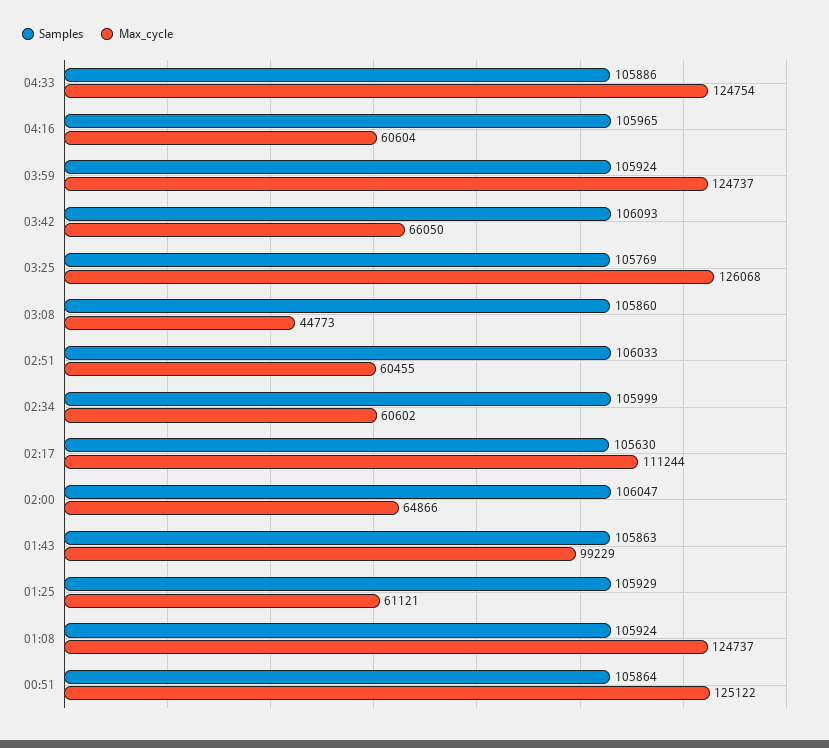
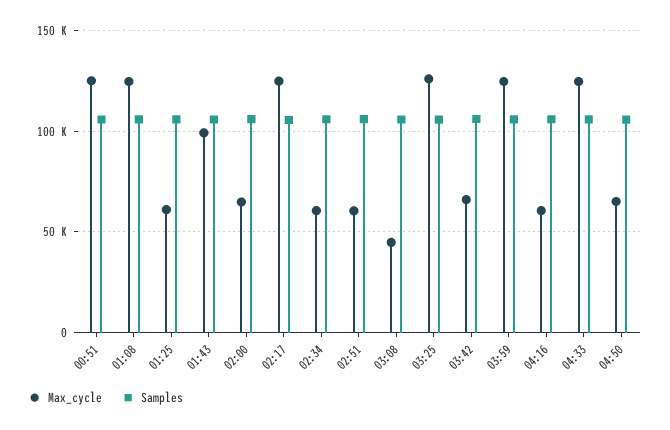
Max_cycle, 02:17: 111244 -> 125000
Max_cycle, 04:50: none -> 65000
Samples, 04:50: none -> 105000

